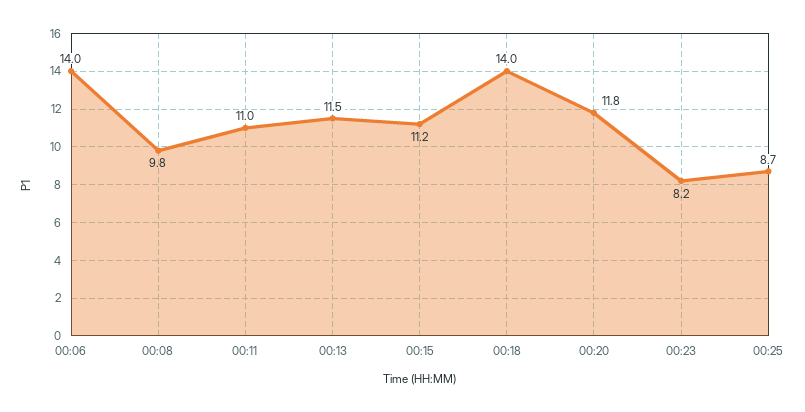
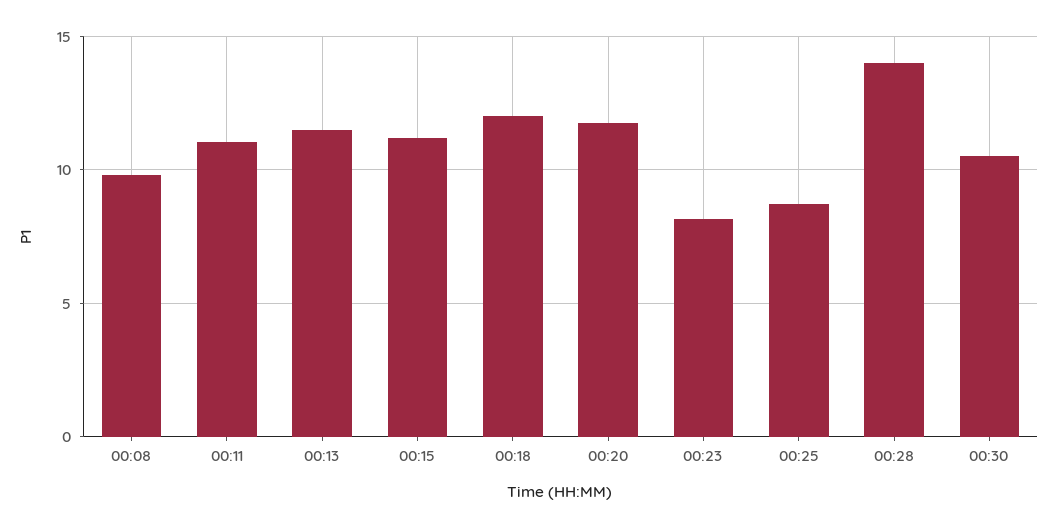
00:06: 14 -> none
00:18: 14 -> 12
00:28: none -> 14
00:30: none -> 10.5

